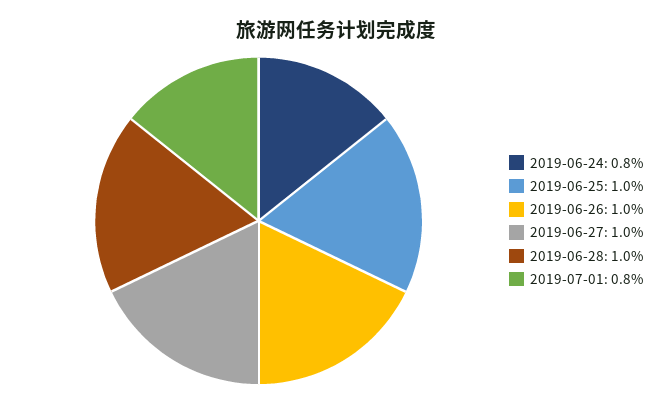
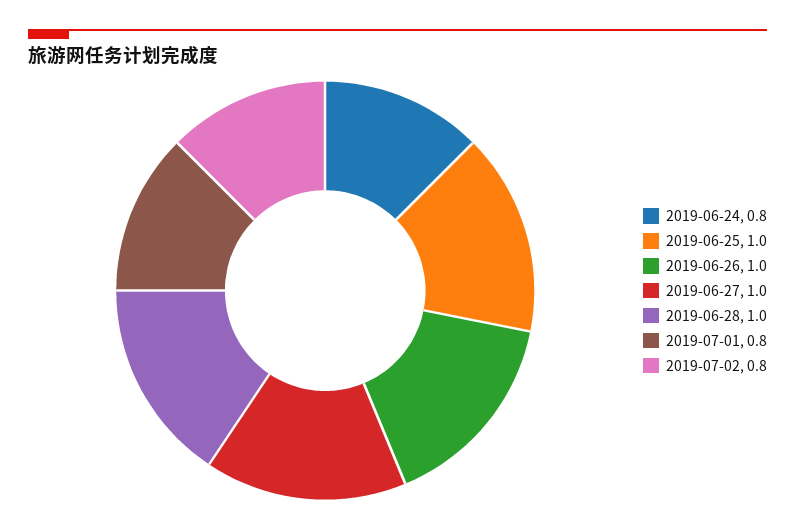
2019-07-02: none -> 0.8

